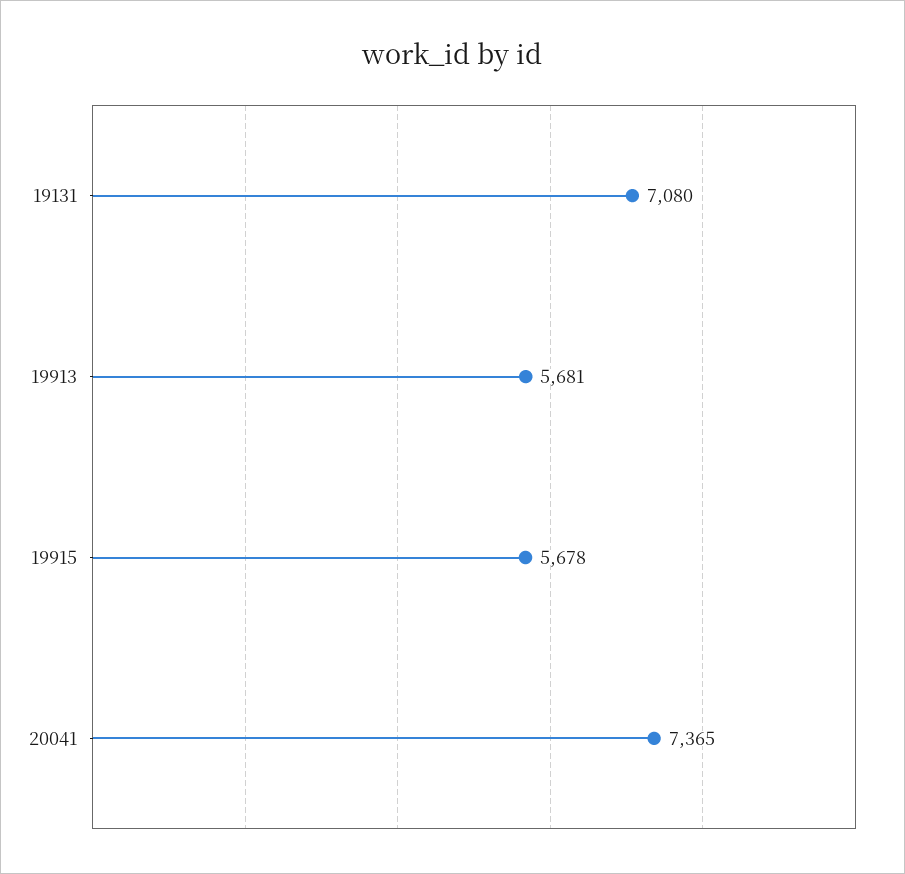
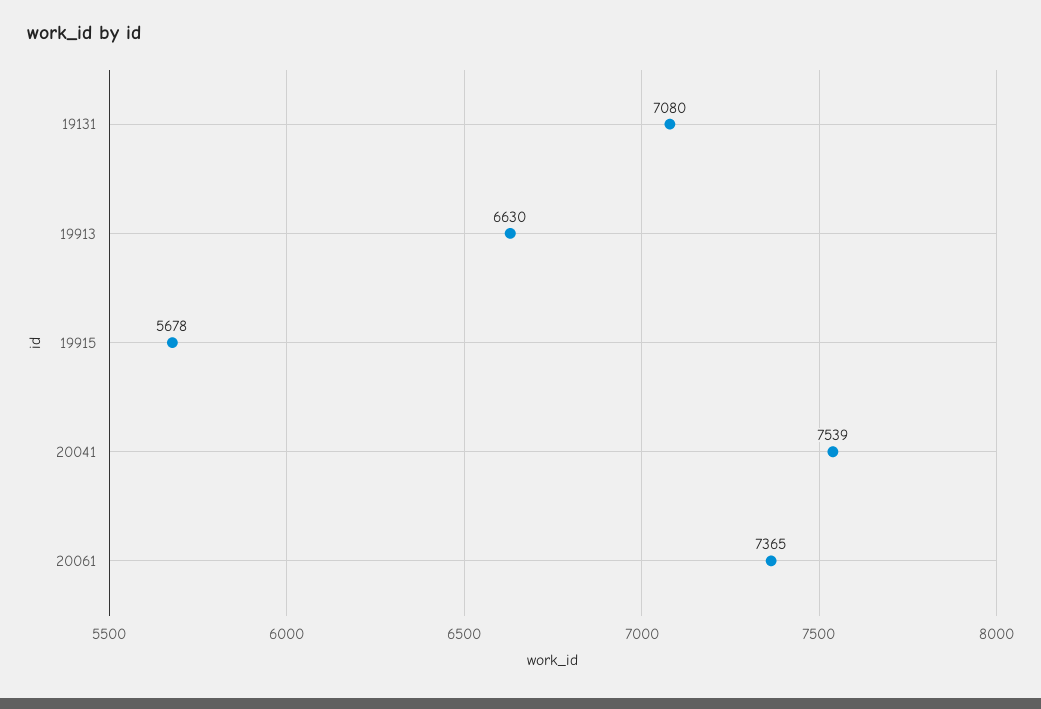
19913: 5681 -> 6630
20041: 7365 -> 7539
20061: none -> 7365

